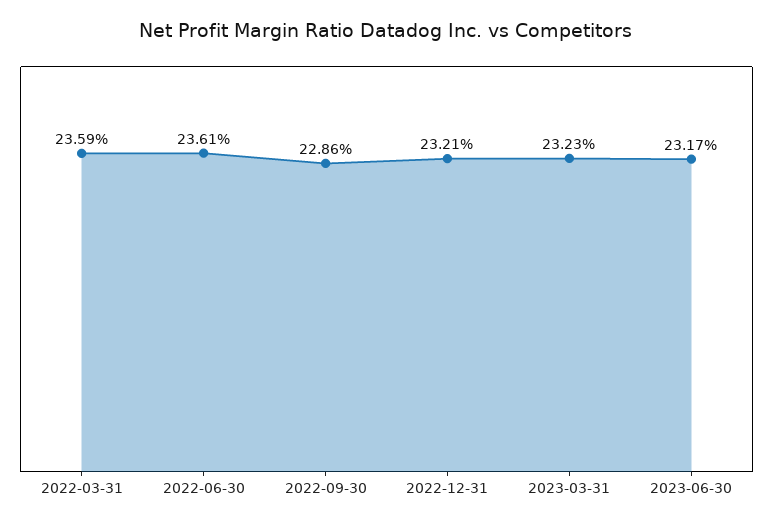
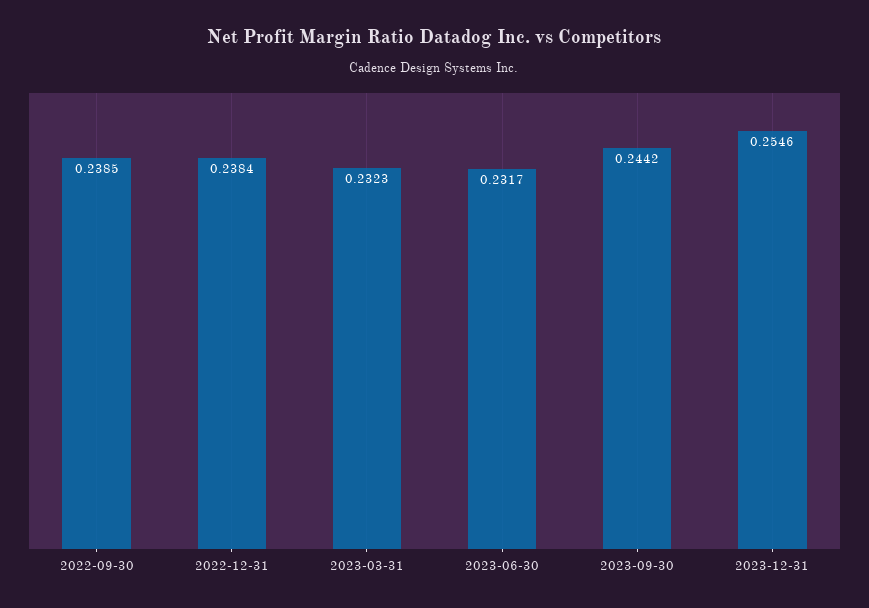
2022-03-31: 0.2359 -> none
2022-06-30: 0.2361 -> none
2022-09-30: 0.2286 -> 0.2385
2022-12-31: 0.2321 -> 0.2384
2023-09-30: none -> 0.2442
2023-12-31: none -> 0.2546

